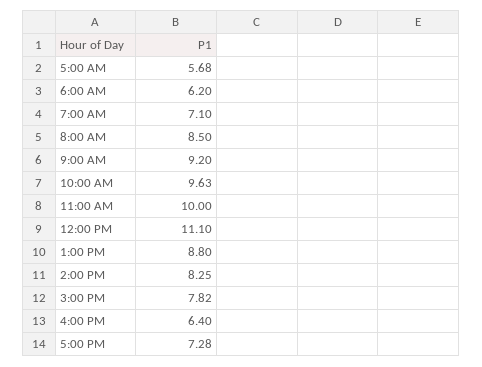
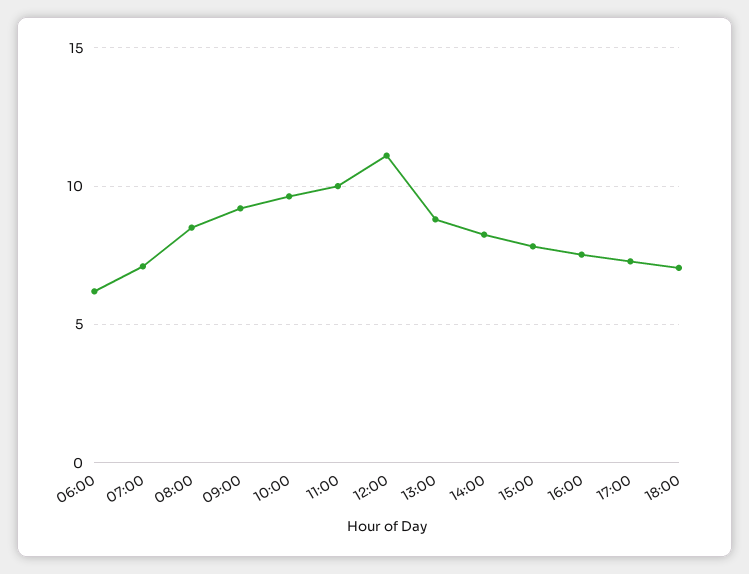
5:00 AM: 5.68 -> none
4:00 PM: 6.4 -> 7.5
18:00: none -> 7

